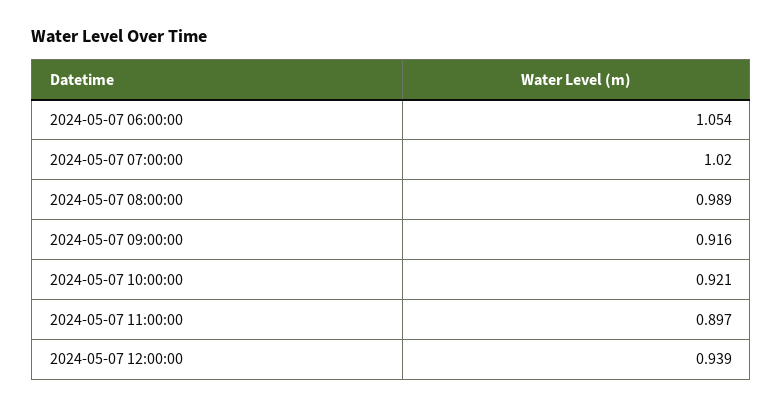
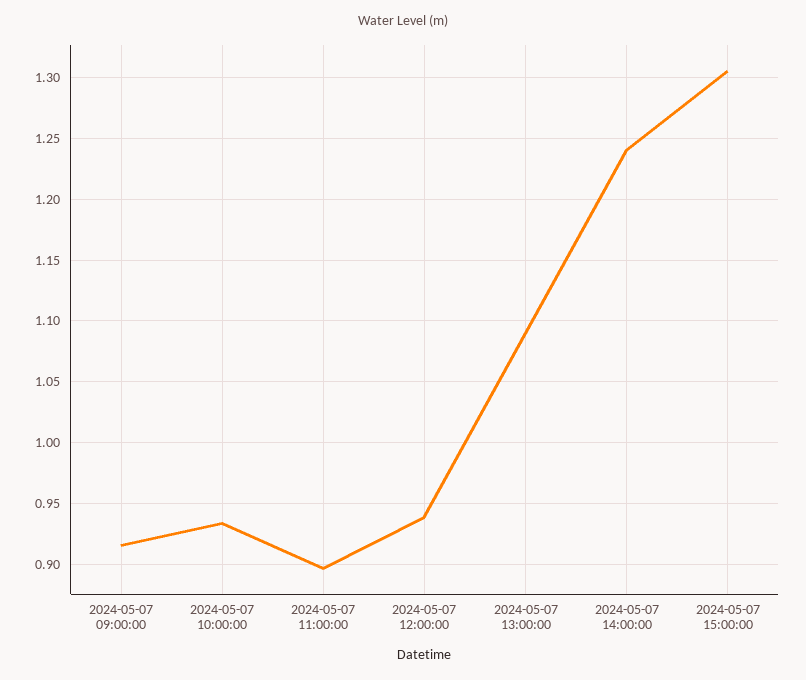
2024-05-07 06:00:00: 1.054 -> none
2024-05-07 07:00:00: 1.02 -> none
2024-05-07 08:00:00: 0.989 -> none
2024-05-07 10:00:00: 0.921 -> 0.935
2024-05-07 13:00:00: none -> 1.09
2024-05-07 14:00:00: none -> 1.24
2024-05-07 15:00:00: none -> 1.305

